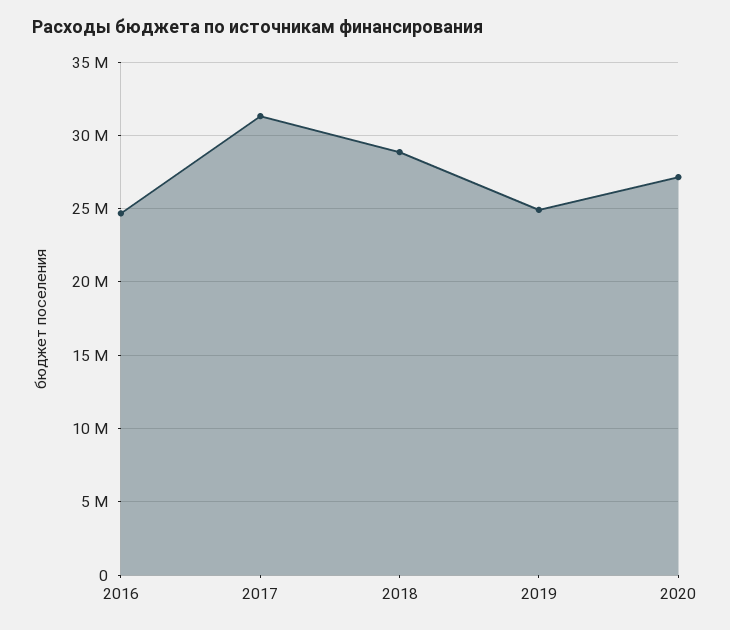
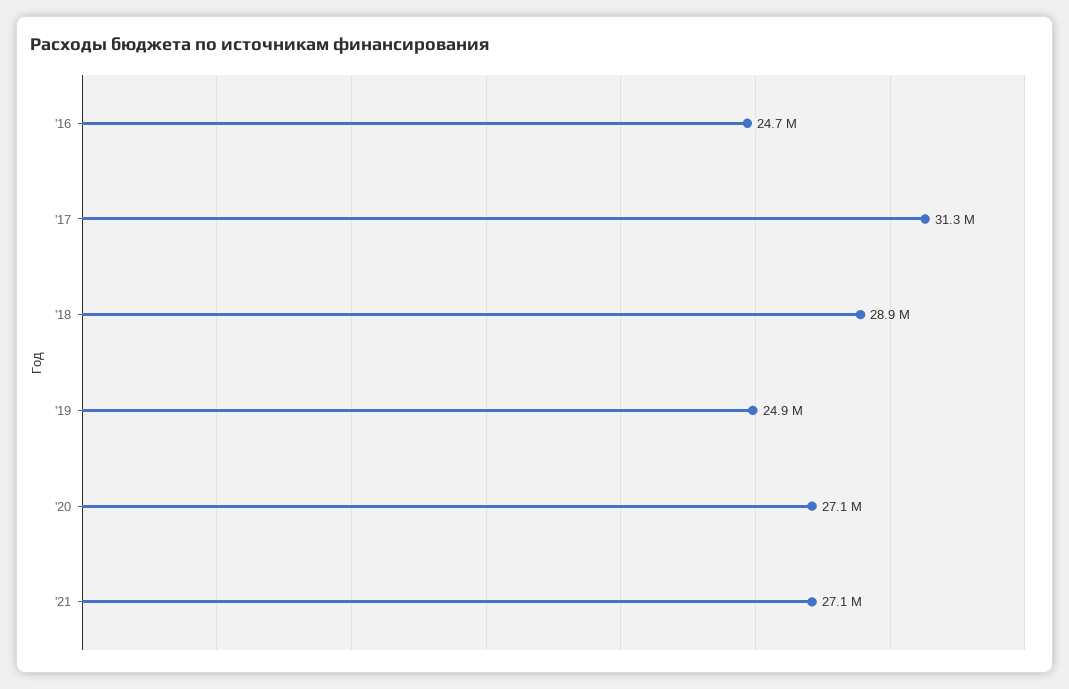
'21: none -> 27100000

